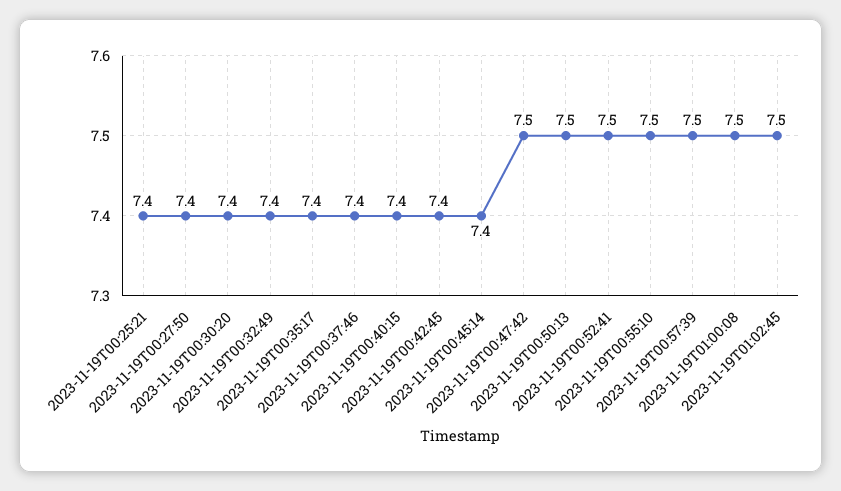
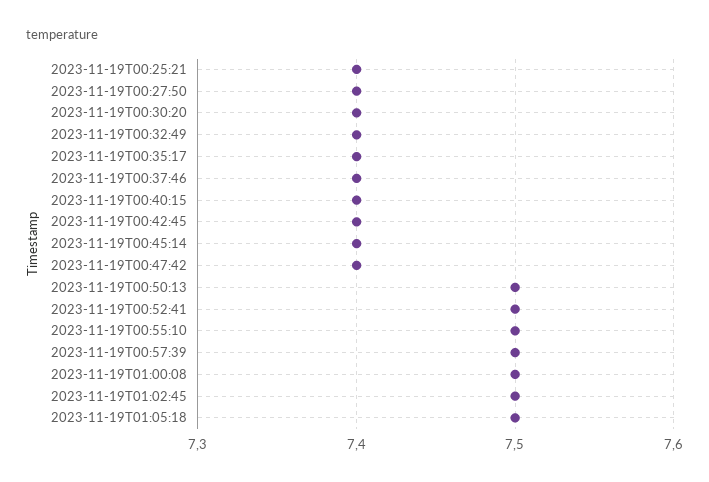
2023-11-19T00:47:42: 7.5 -> 7.4
2023-11-19T01:05:18: none -> 7.5

